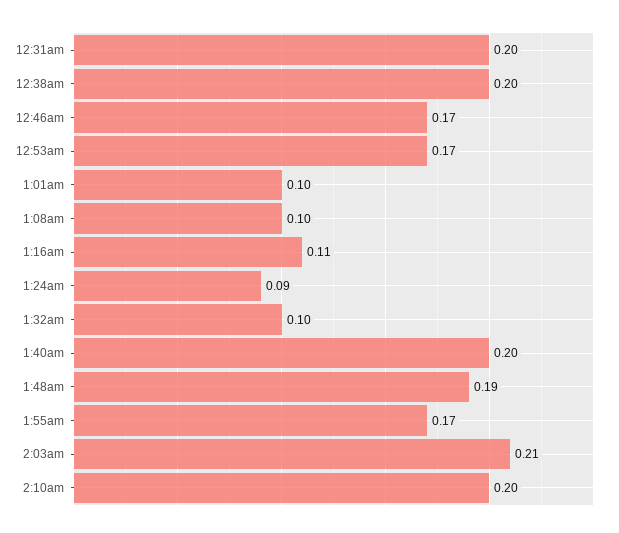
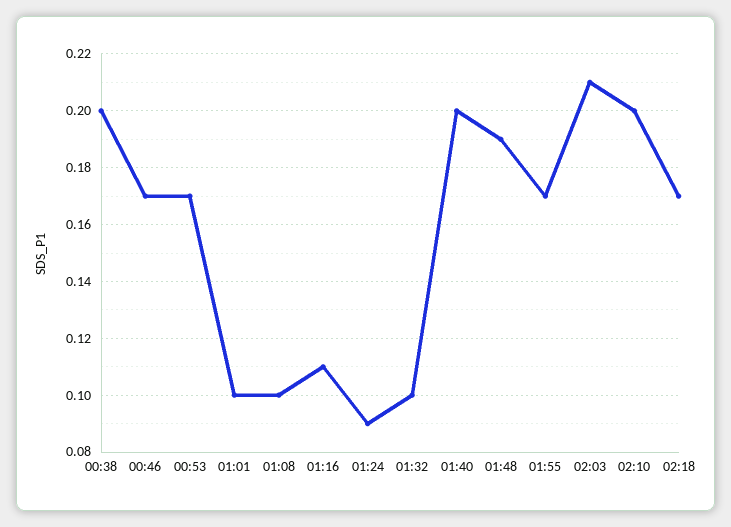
12:31am: 0.2 -> none
02:18: none -> 0.17

